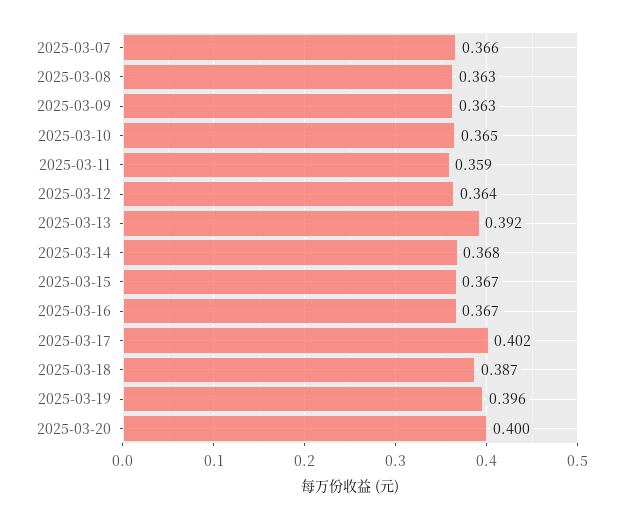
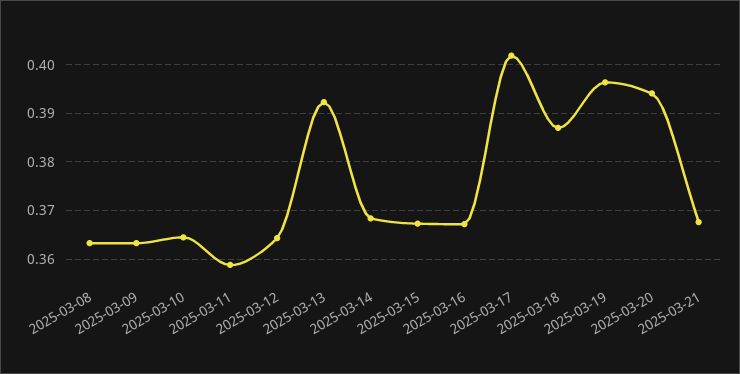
2025-03-07: 0.366 -> none
2025-03-20: 0.4 -> 0.394
2025-03-21: none -> 0.368

